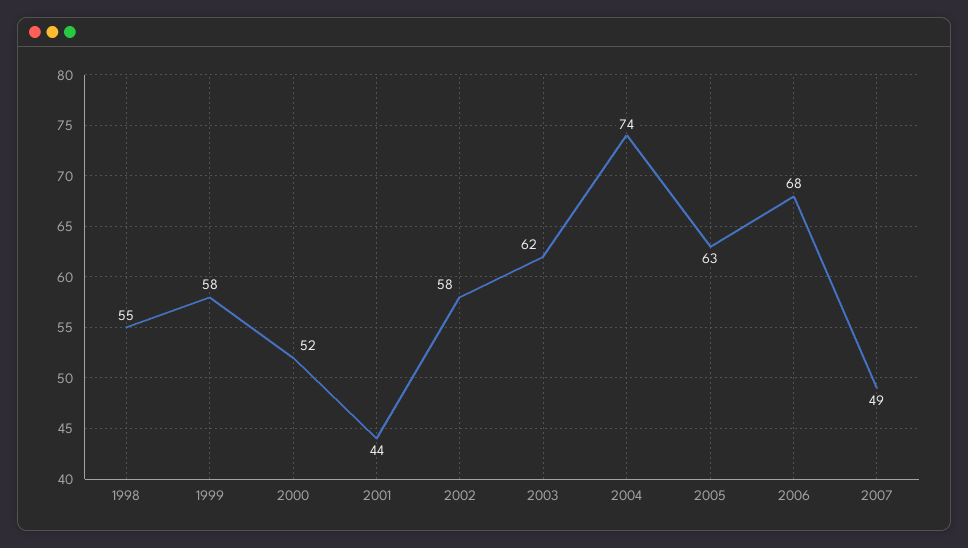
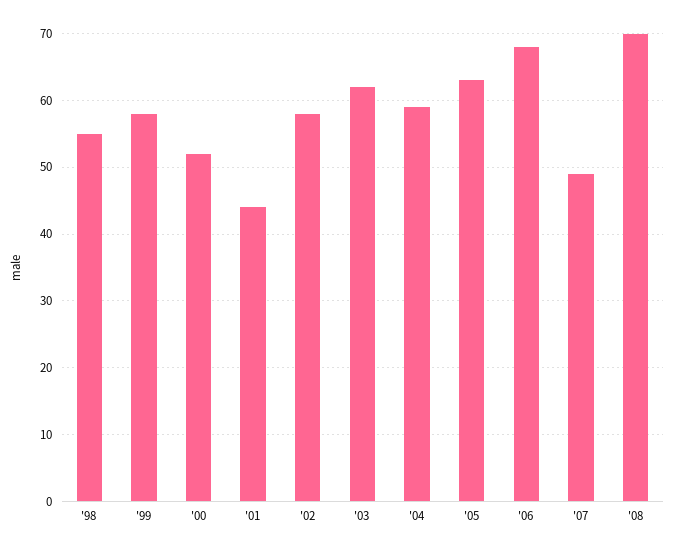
2004: 74 -> 59
'08: none -> 70

